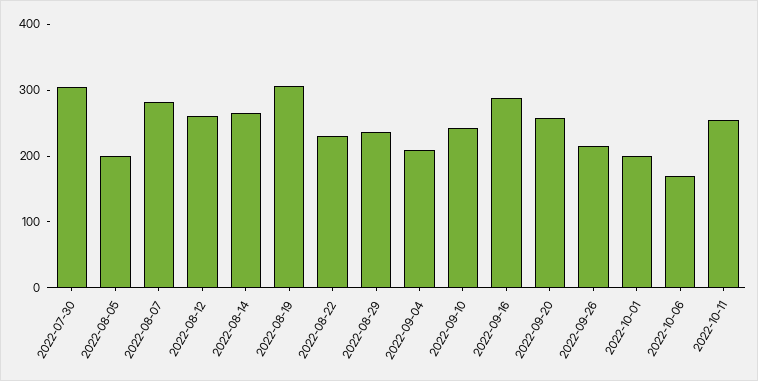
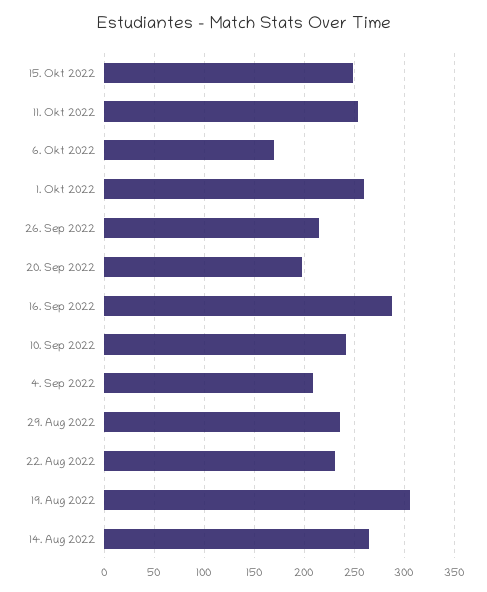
2022-07-30: 300 -> none
2022-08-05: 200 -> none
2022-08-07: 280 -> none
2022-08-12: 260 -> none
2022-09-20: 260 -> 200
2022-10-01: 200 -> 260
15. Okt 2022: none -> 250

